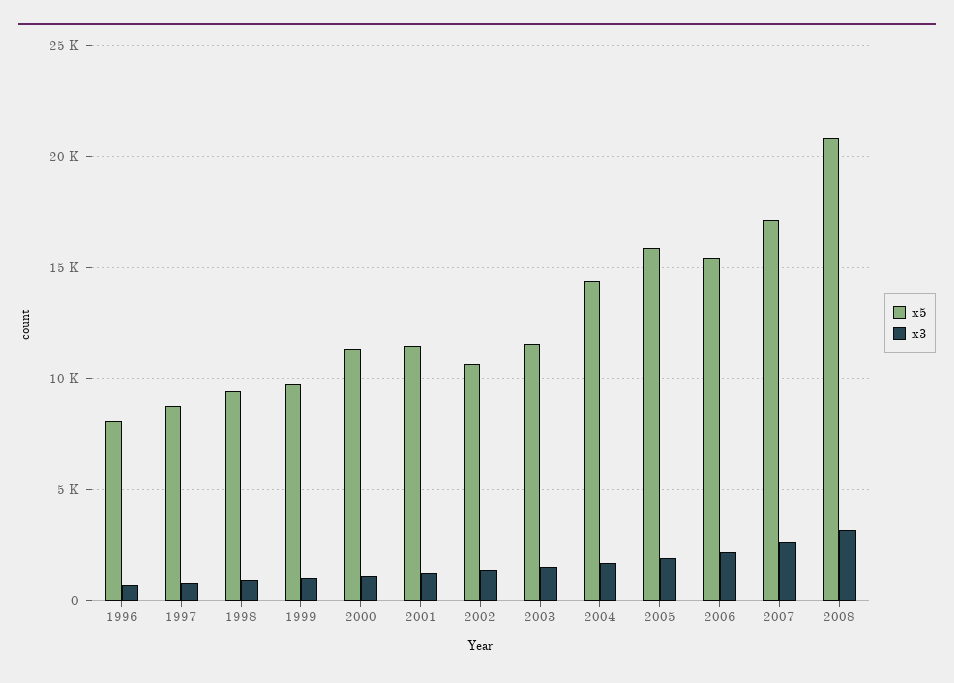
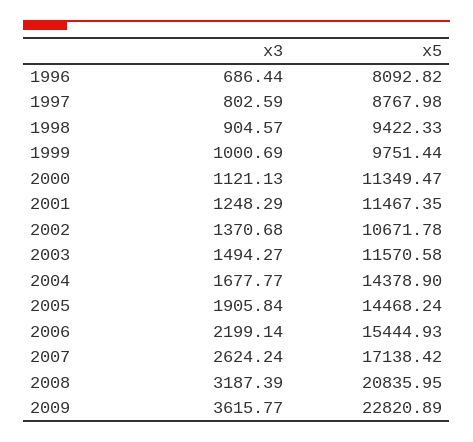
x5, 2005: 16000 -> 14468.24
x3, 2009: none -> 3615.77
x5, 2009: none -> 22820.89

